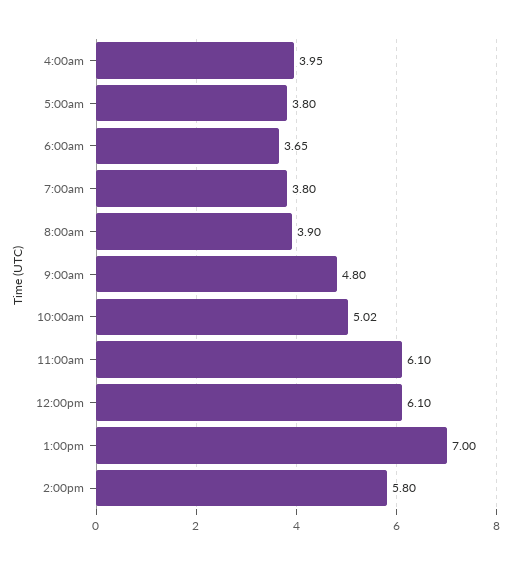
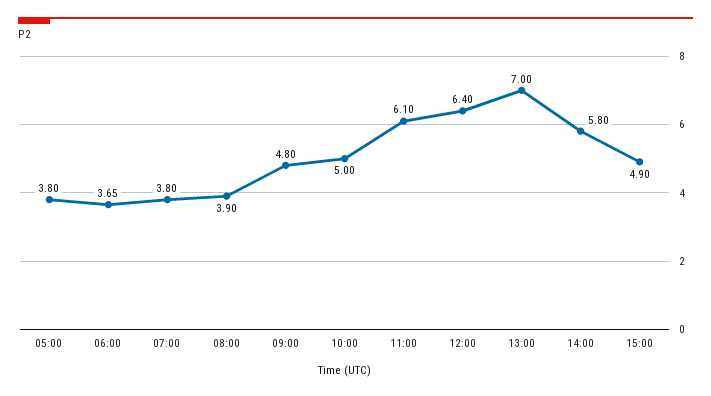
4:00am: 3.95 -> none
10:00am: 5.02 -> 5
12:00pm: 6.1 -> 6.4
15:00: none -> 4.9

